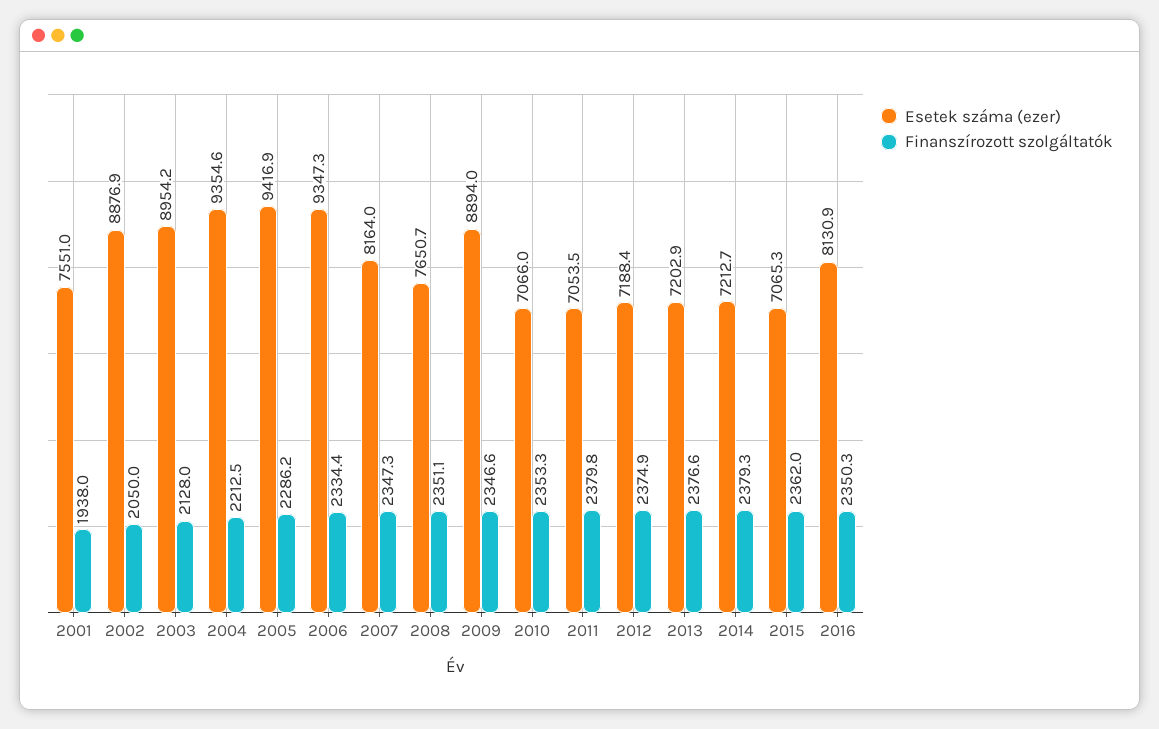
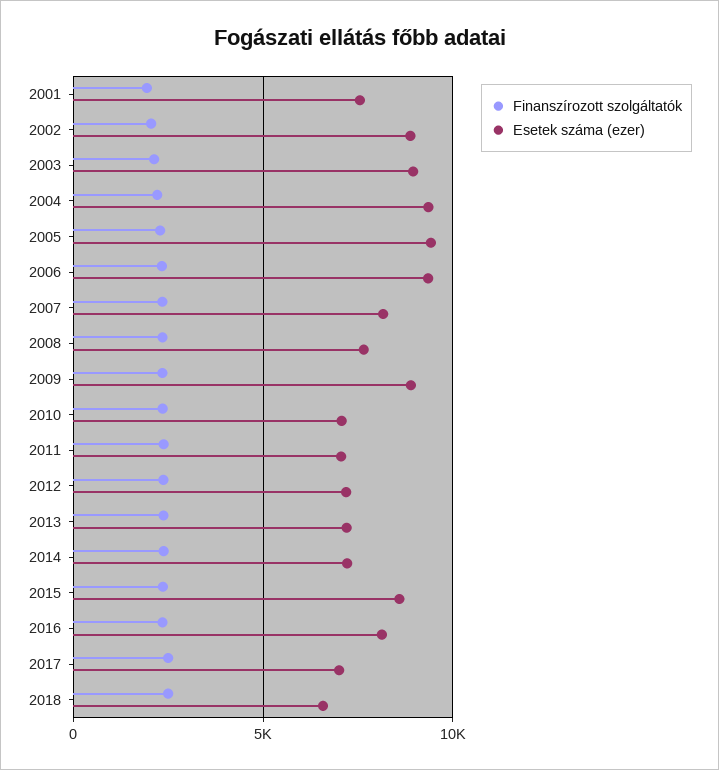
Esetek száma (ezer), 2015: 7065.3 -> 8500
Finanszírozott szolgáltatók, 2017: none -> 2500
Esetek száma (ezer), 2017: none -> 7000
Finanszírozott szolgáltatók, 2018: none -> 2500
Esetek száma (ezer), 2018: none -> 6500

